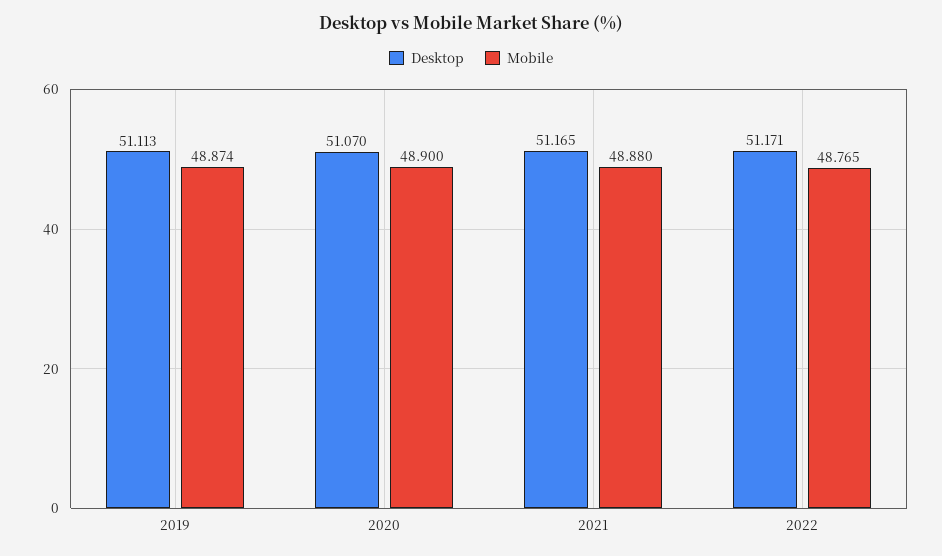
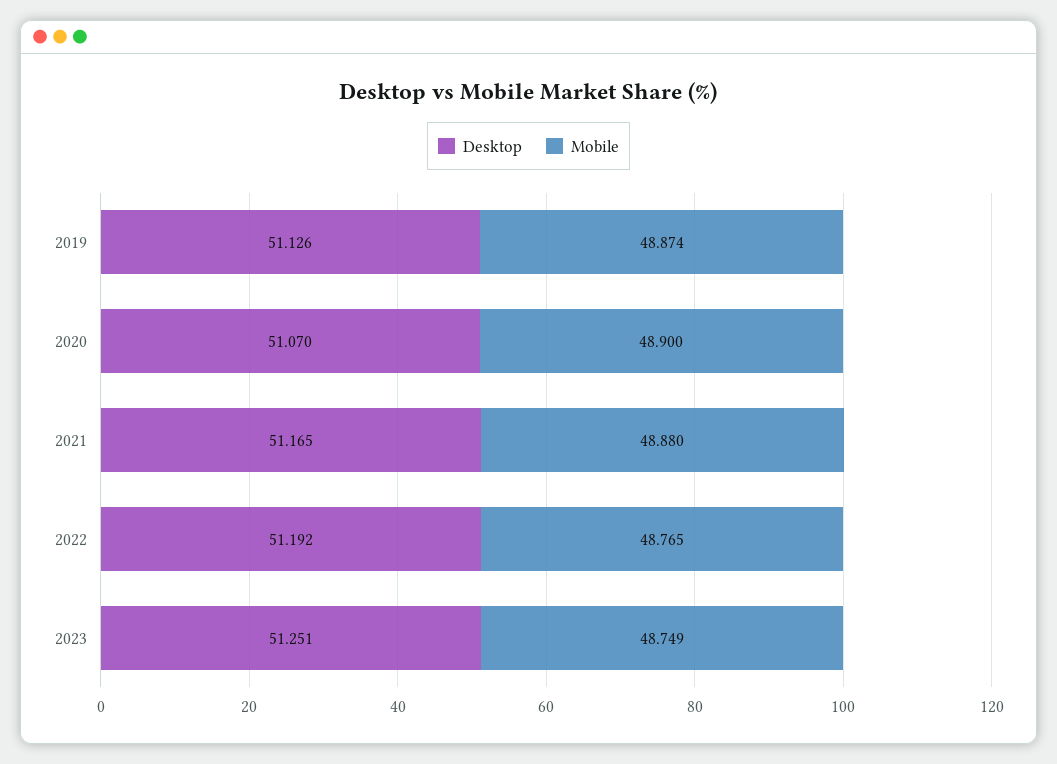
Desktop, 2019: 51.113 -> 51.126
Desktop, 2022: 51.171 -> 51.192
Desktop, 2023: none -> 51.251
Mobile, 2023: none -> 48.749

